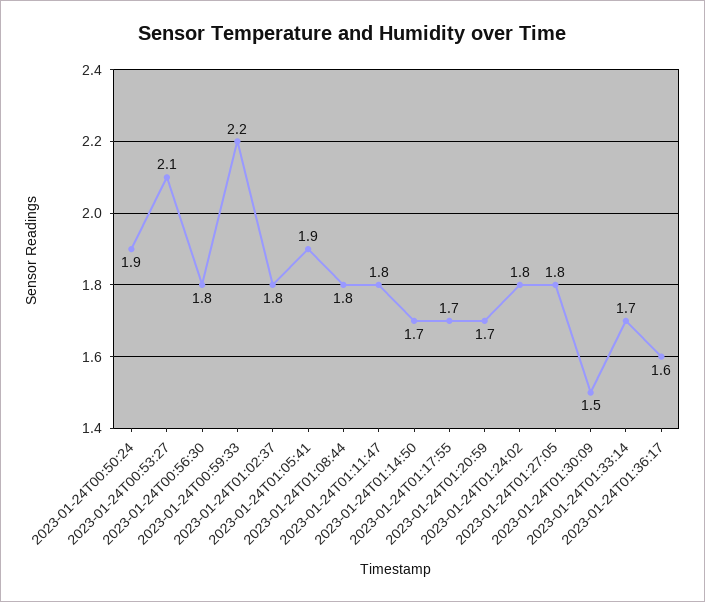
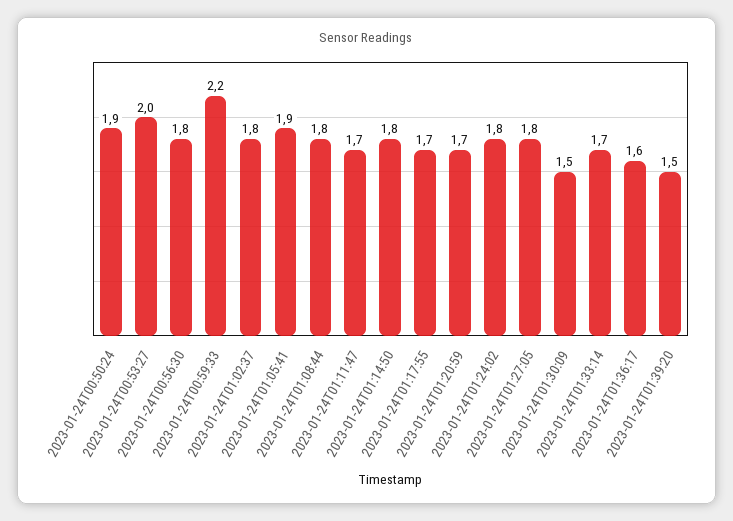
2023-01-24T00:53:27: 2.1 -> 2
2023-01-24T01:11:47: 1.8 -> 1.7
2023-01-24T01:14:50: 1.7 -> 1.8
2023-01-24T01:39:20: none -> 1.5

